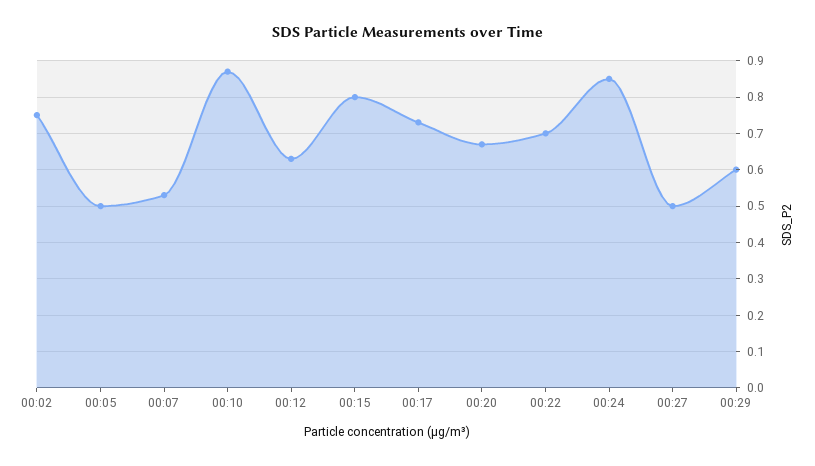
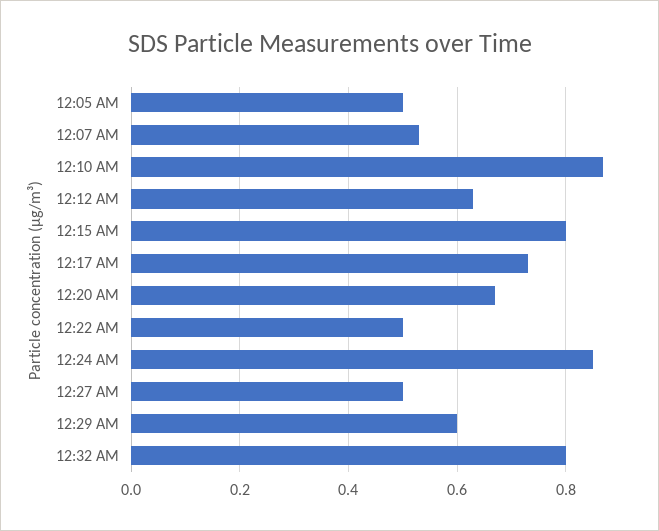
00:02: 0.75 -> none
00:22: 0.7 -> 0.5
12:32 AM: none -> 0.8

